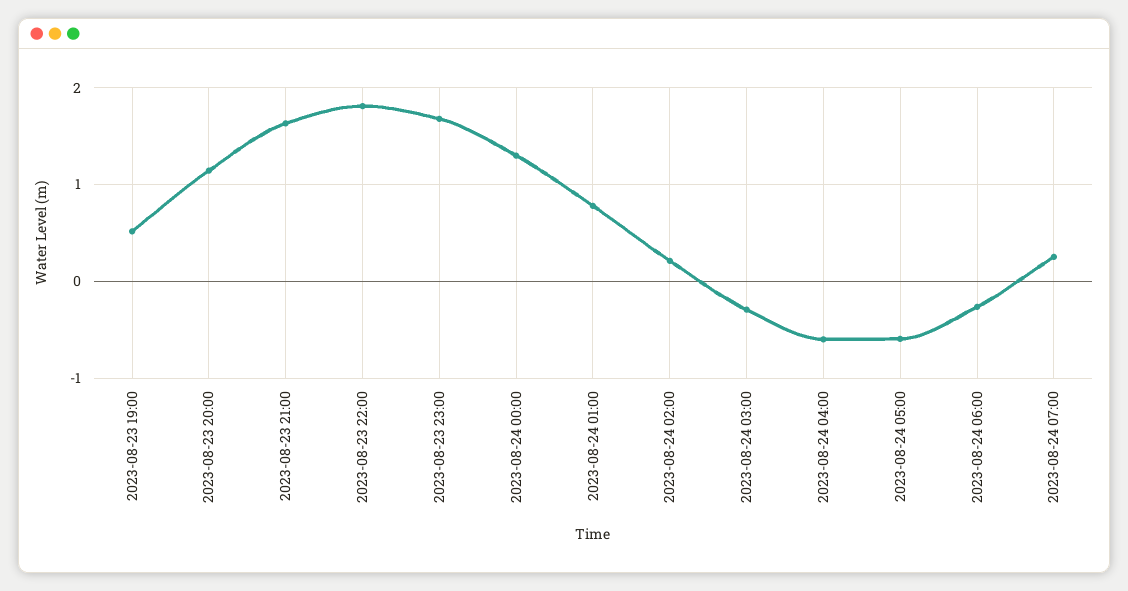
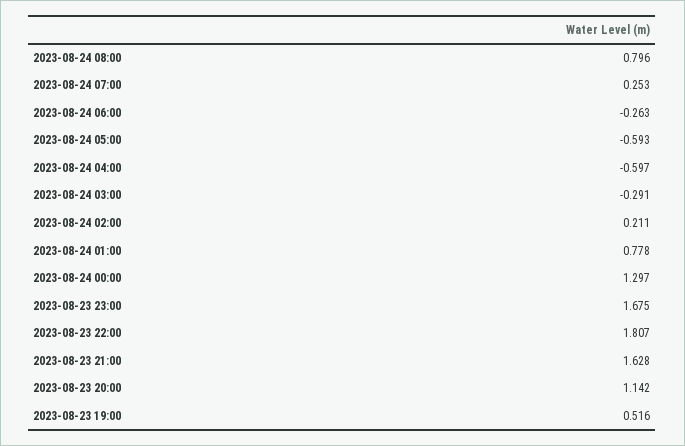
2023-08-24 08:00: none -> 0.796

